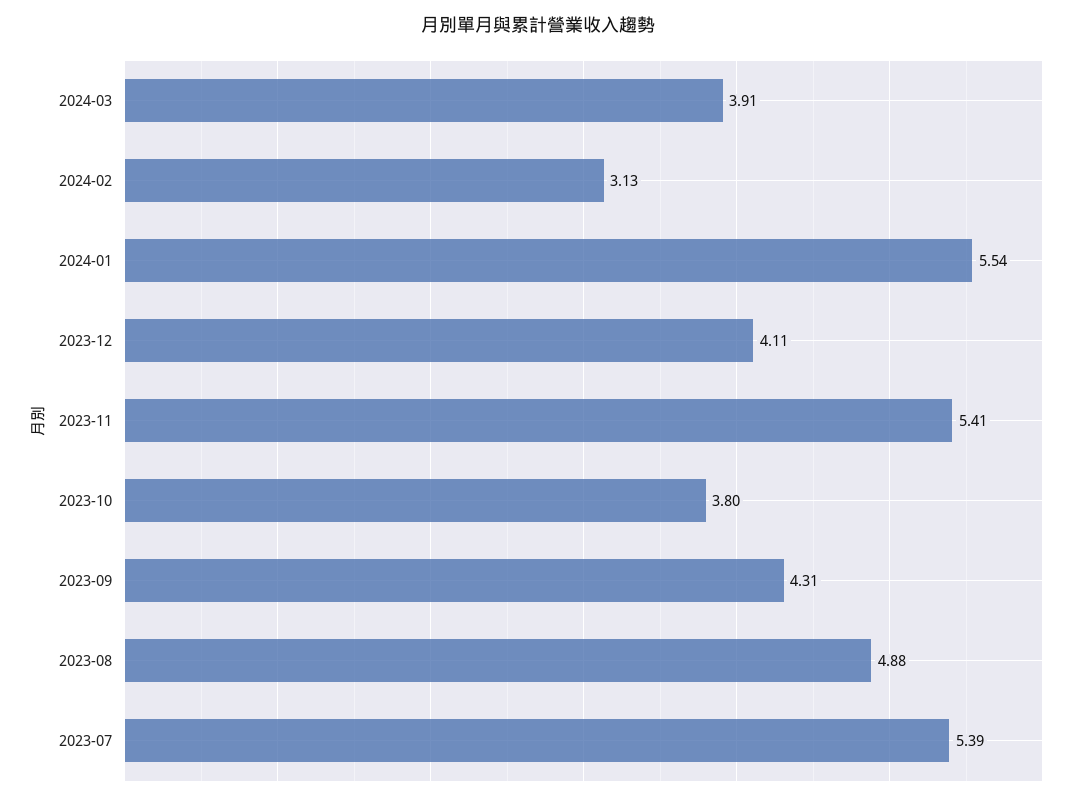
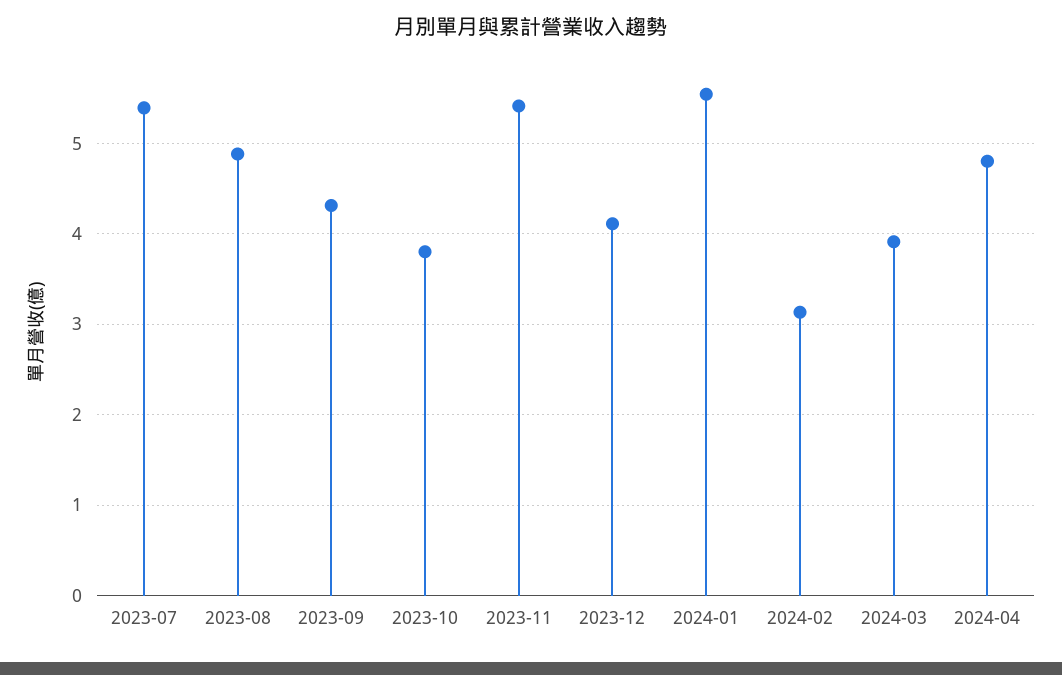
2024-04: none -> 4.8

